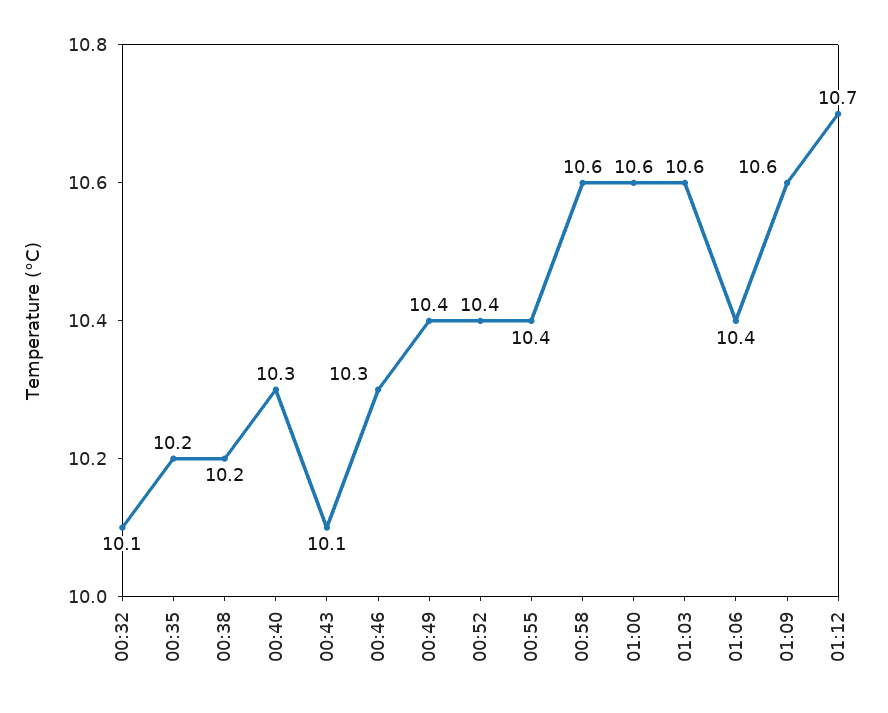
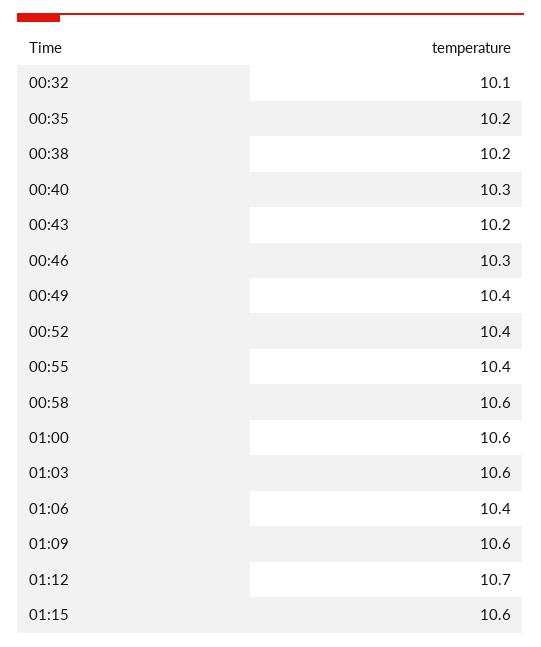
00:43: 10.1 -> 10.2
01:15: none -> 10.6

